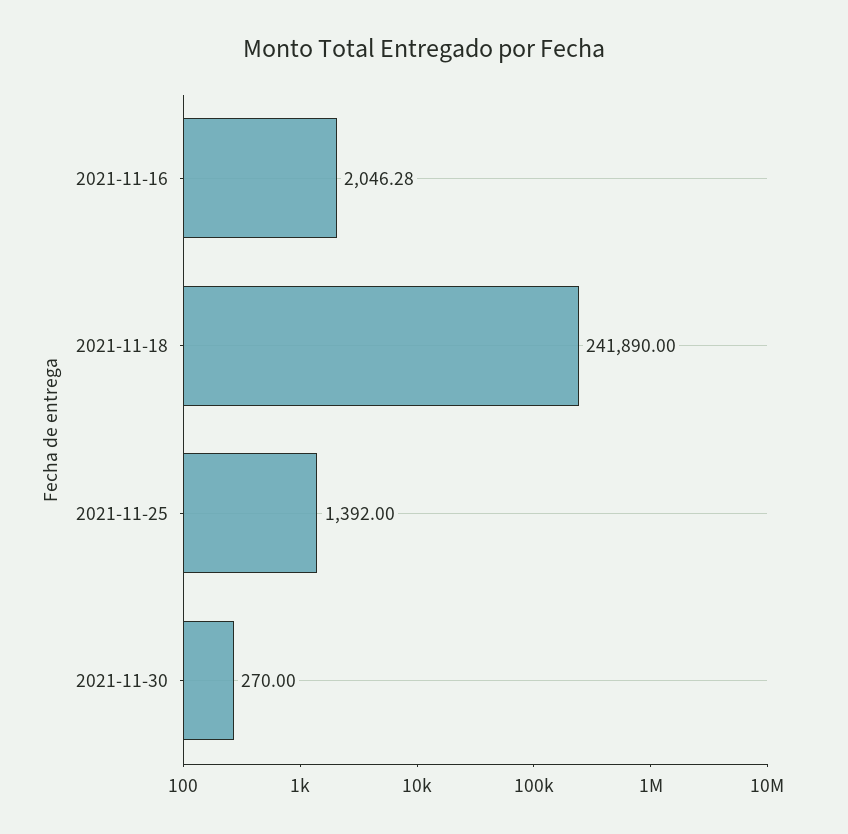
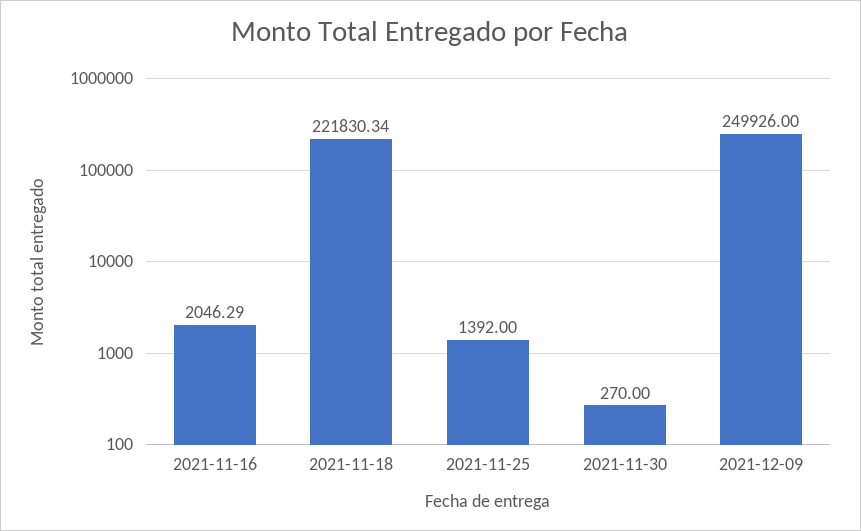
2021-11-16: 2046.28 -> 2046.29
2021-11-18: 241890 -> 221830.34
2021-12-09: none -> 249926

